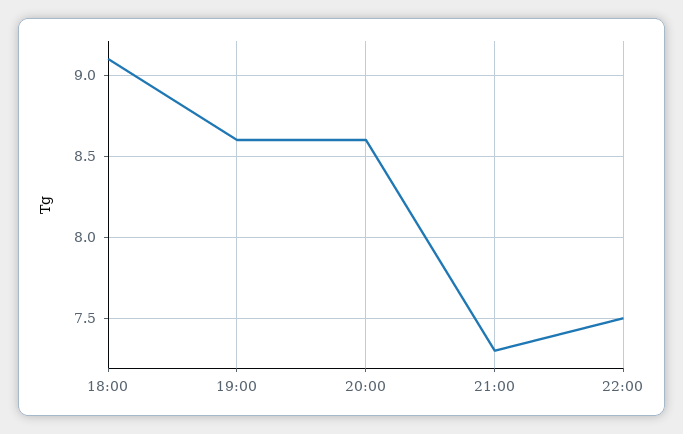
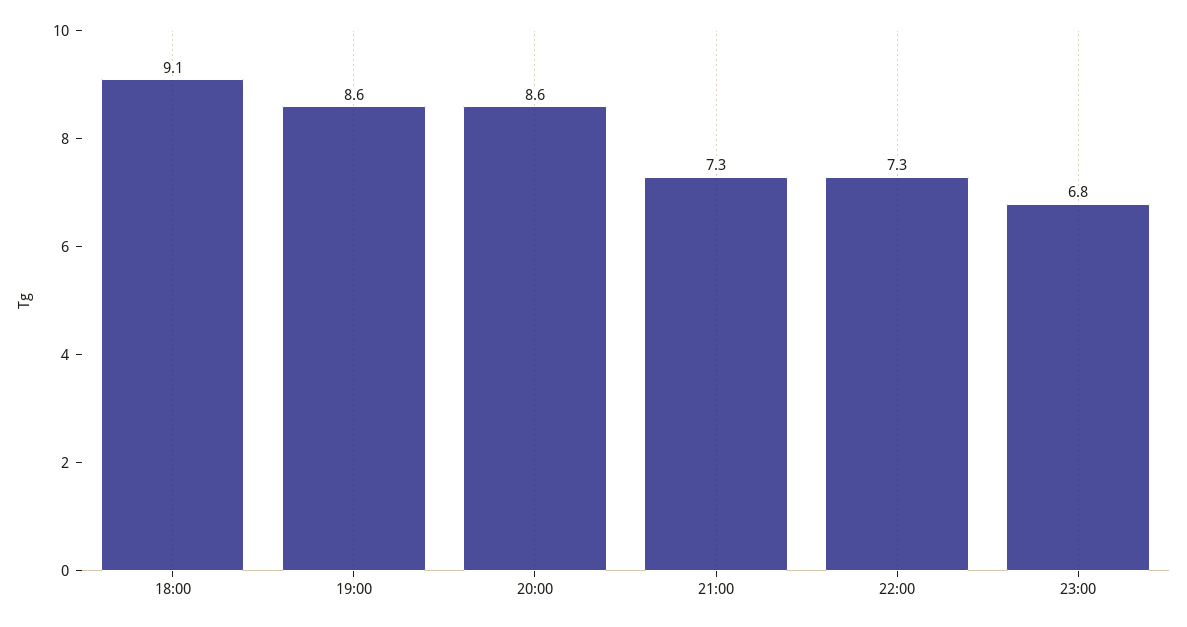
22:00: 7.5 -> 7.3
23:00: none -> 6.8

